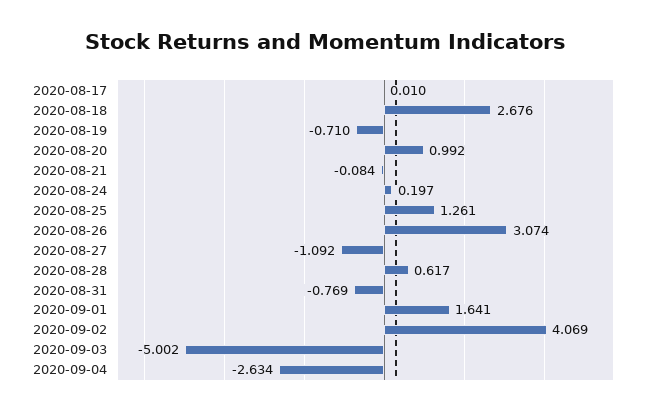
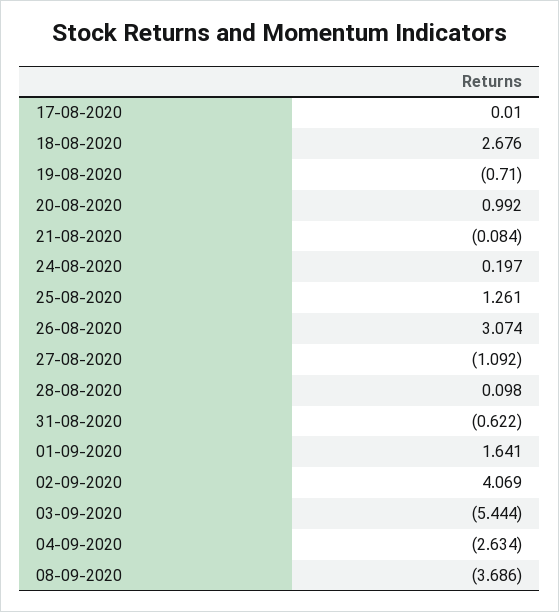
2020-08-28: 0.617 -> 0.098
2020-08-31: -0.769 -> -0.622
2020-09-03: -5.002 -> -5.444
08-09-2020: none -> -3.686

